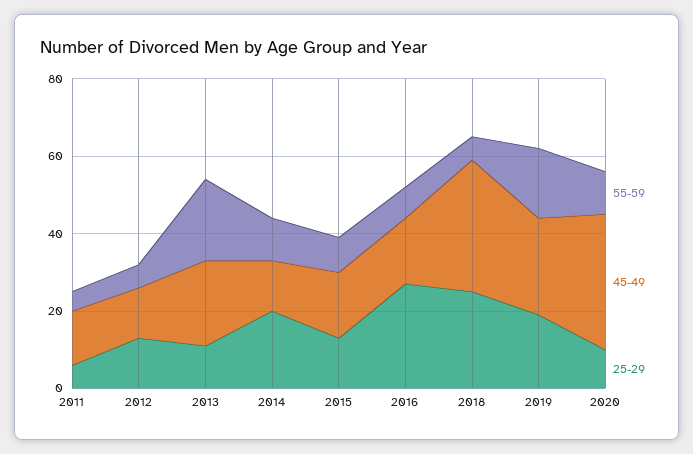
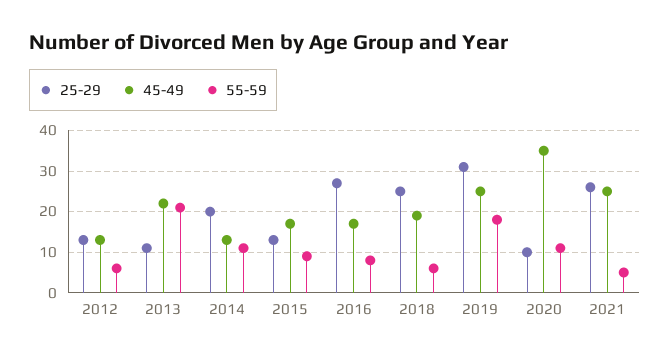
55-59, 2011: 5 -> none
45-49, 2011: 15 -> none
25-29, 2011: 5 -> none
45-49, 2018: 35 -> 20
25-29, 2019: 20 -> 30
25-29, 2021: none -> 25
45-49, 2021: none -> 25
55-59, 2021: none -> 5

